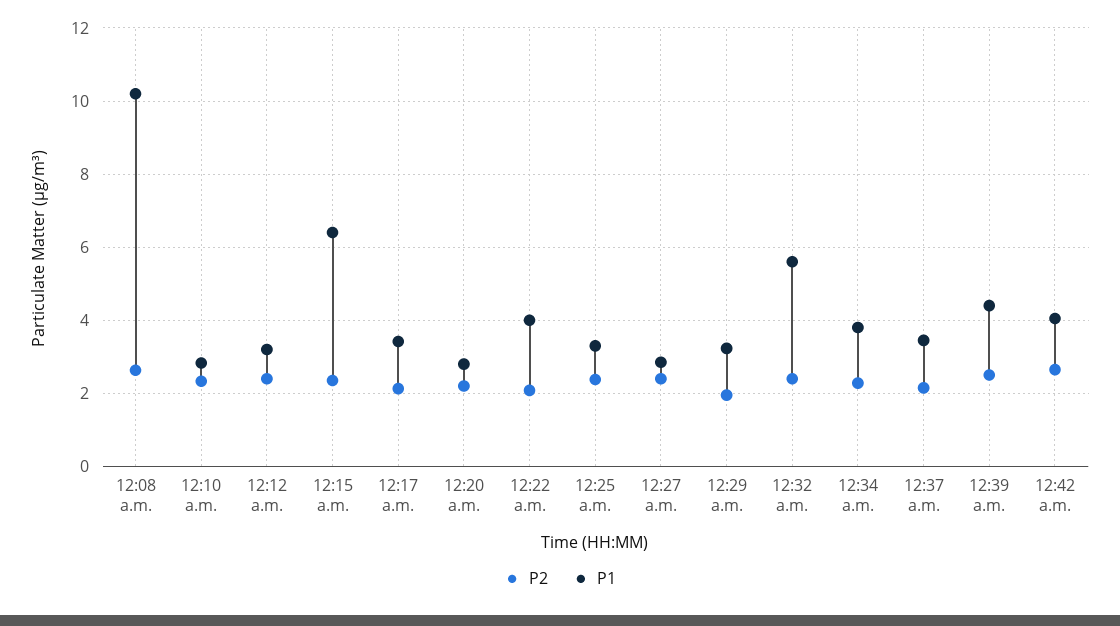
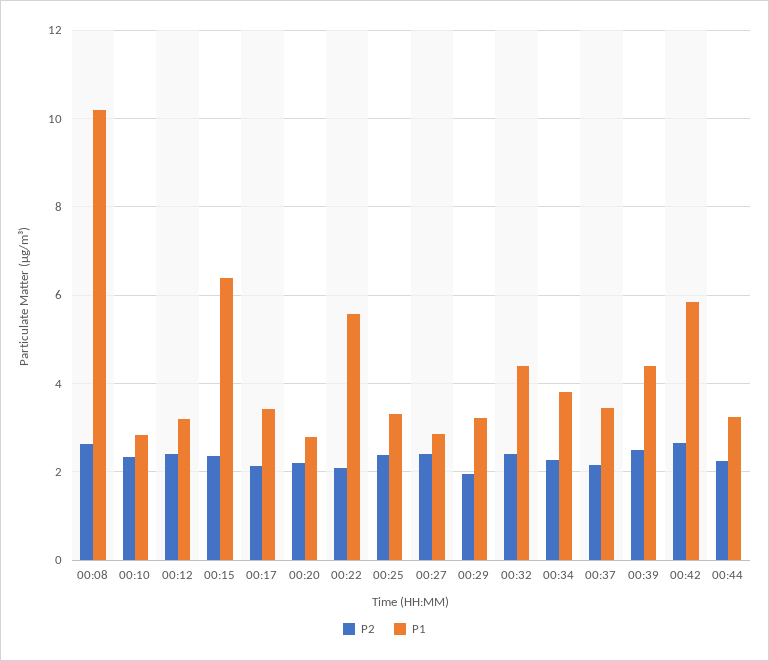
P1, 12:22 a.m.: 4 -> 5.6
P1, 12:32 a.m.: 5.6 -> 4.4
P1, 12:42 a.m.: 4 -> 5.8
P2, 00:44: none -> 2.2
P1, 00:44: none -> 3.2

